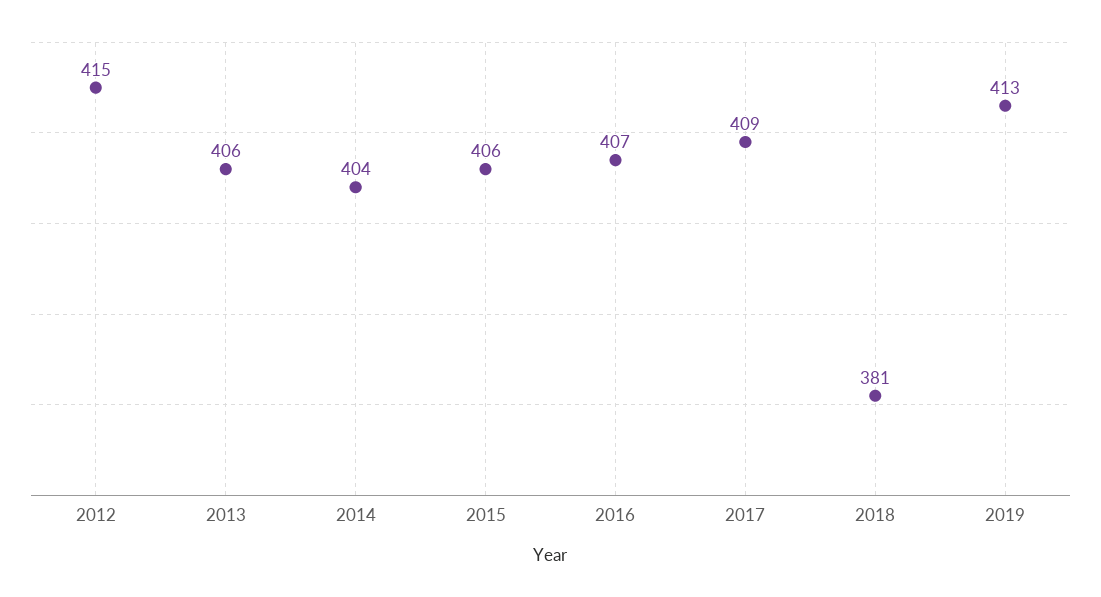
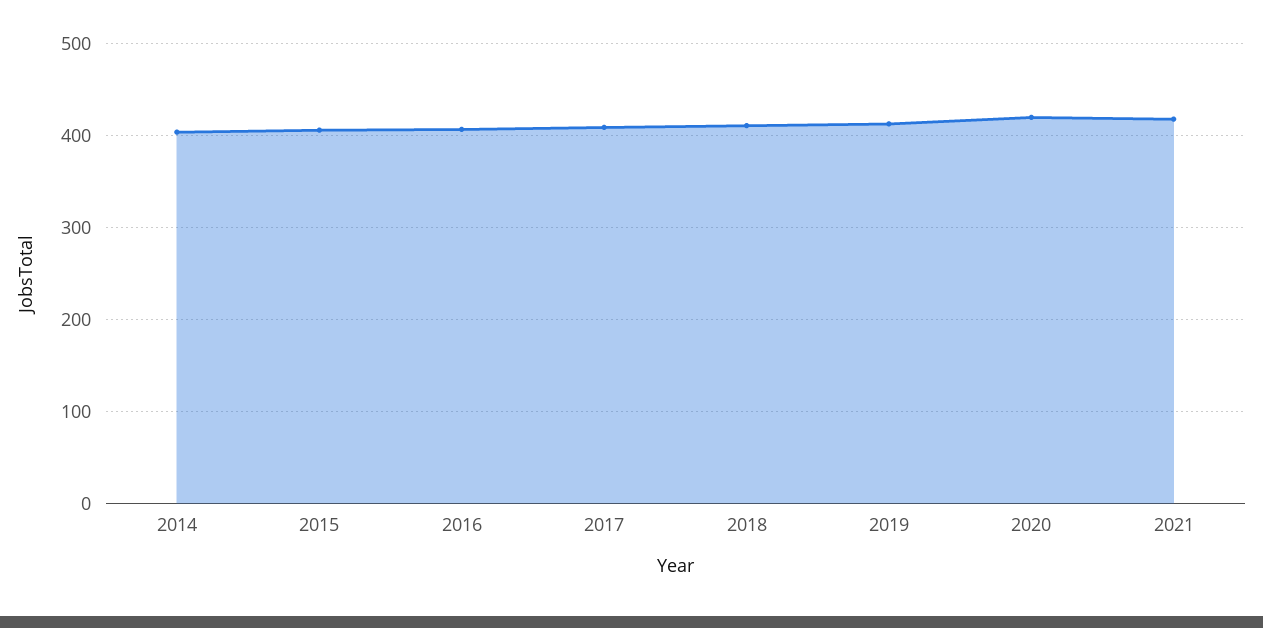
2012: 415 -> none
2013: 406 -> none
2018: 381 -> 410
2020: none -> 420
2021: none -> 420

